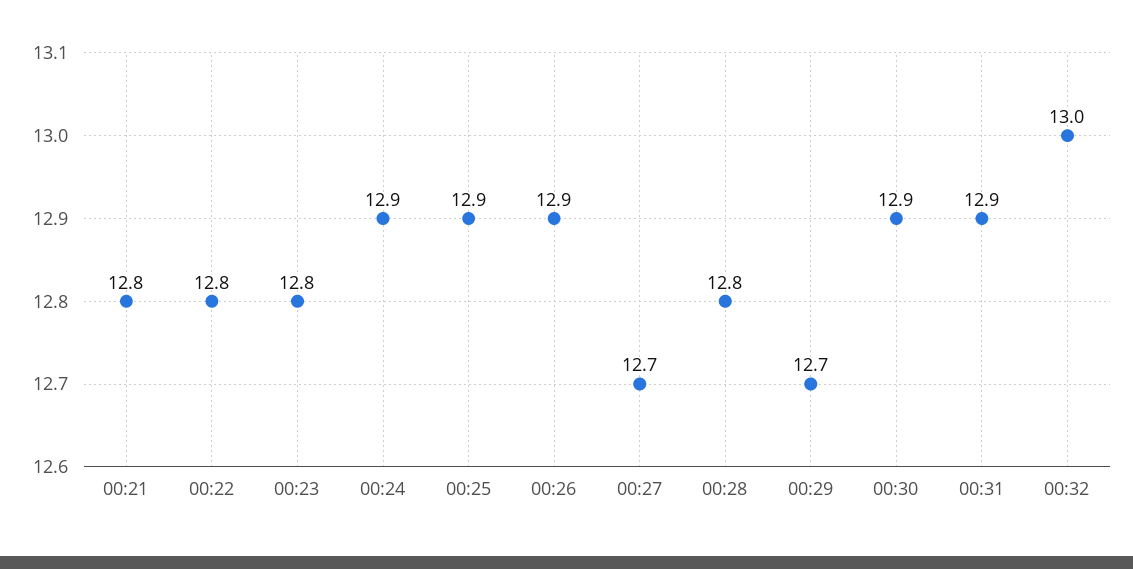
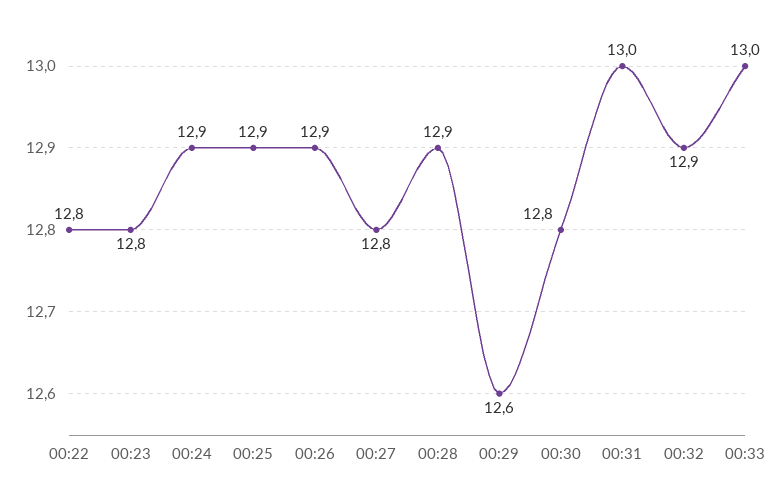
00:21: 12.8 -> none
00:27: 12.7 -> 12.8
00:28: 12.8 -> 12.9
00:29: 12.7 -> 12.6
00:30: 12.9 -> 12.8
00:31: 12.9 -> 13
00:32: 13 -> 12.9
00:33: none -> 13

